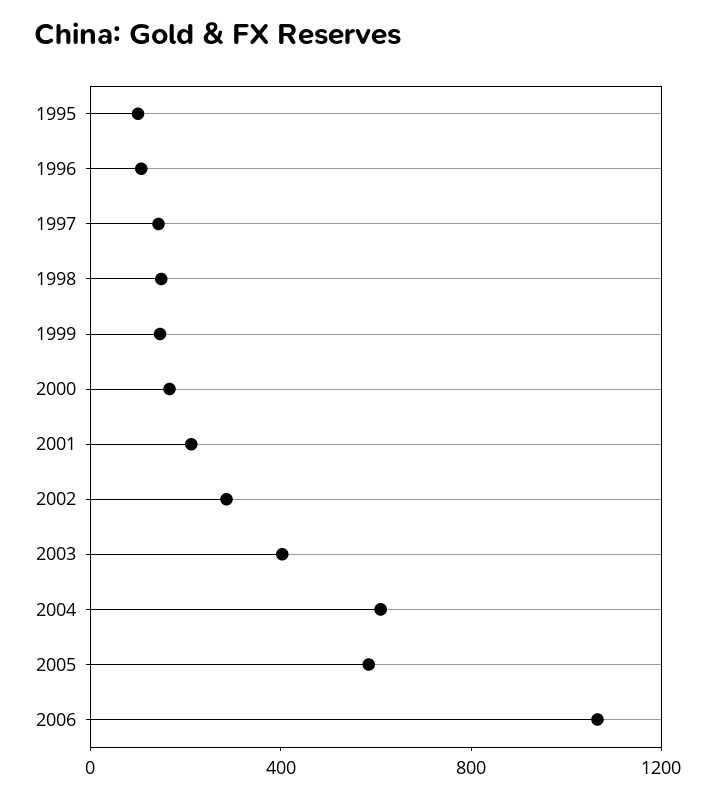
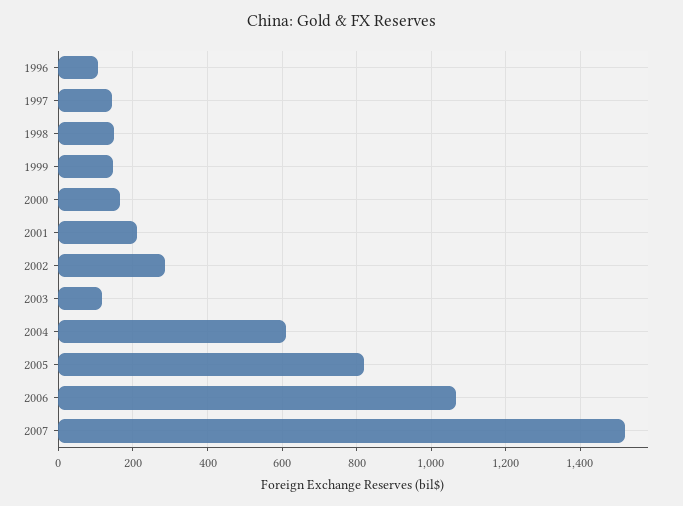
1995: 100 -> none
2003: 400 -> 120
2005: 600 -> 820
2007: none -> 1520

